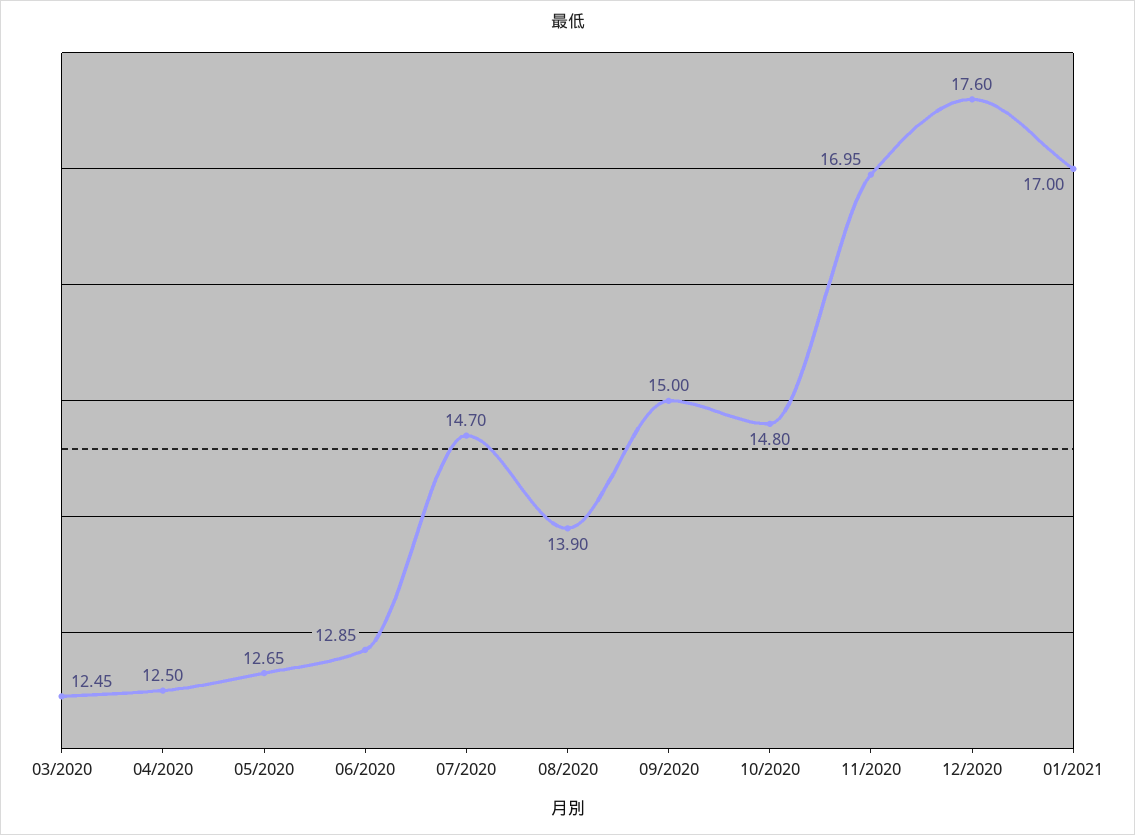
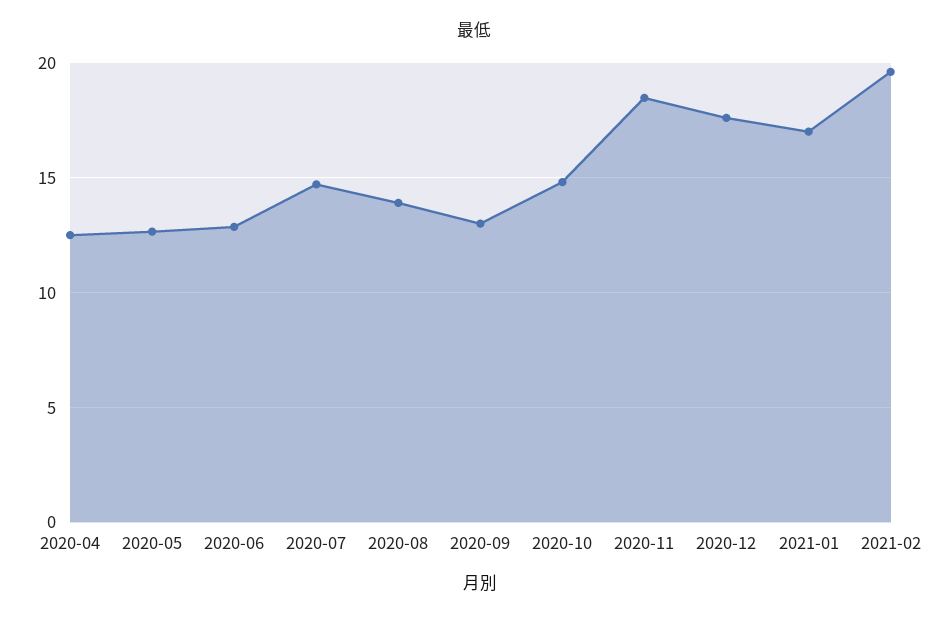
03/2020: 12.45 -> none
09/2020: 15 -> 13
11/2020: 16.95 -> 18.5
2021-02: none -> 19.5

